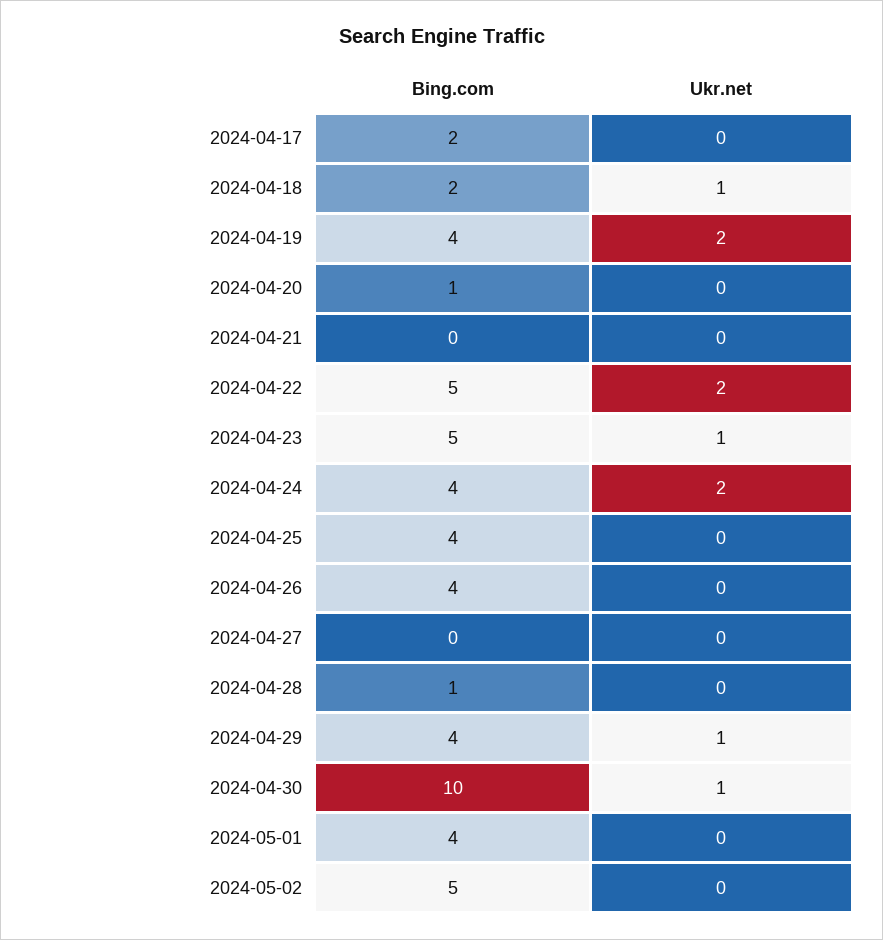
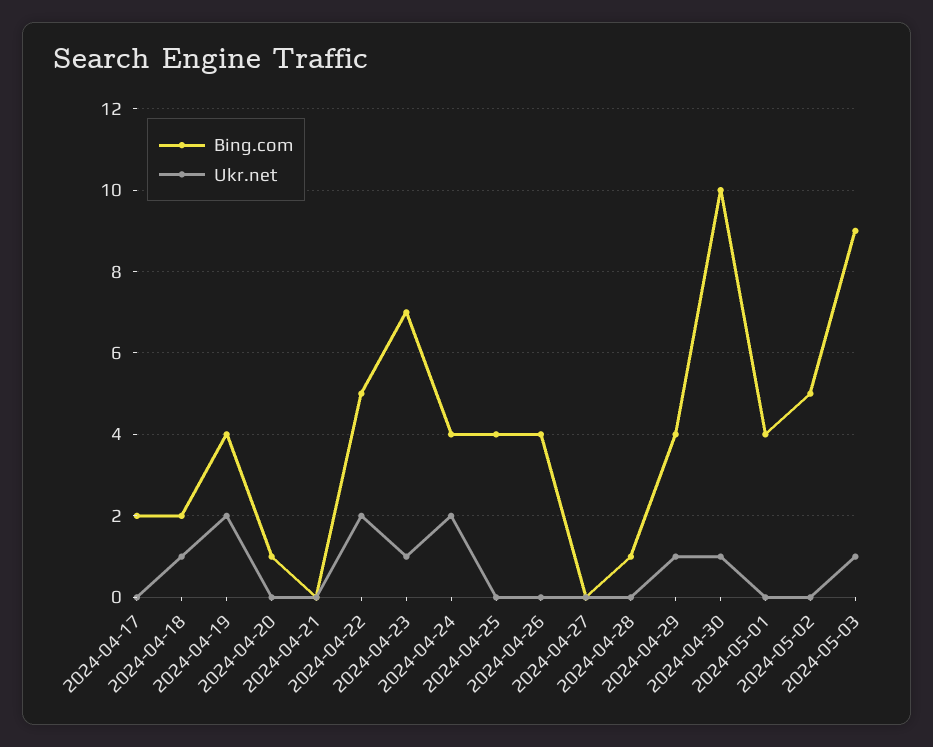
Bing.com, 2024-04-23: 5 -> 7
Bing.com, 2024-05-03: none -> 9
Ukr.net, 2024-05-03: none -> 1

